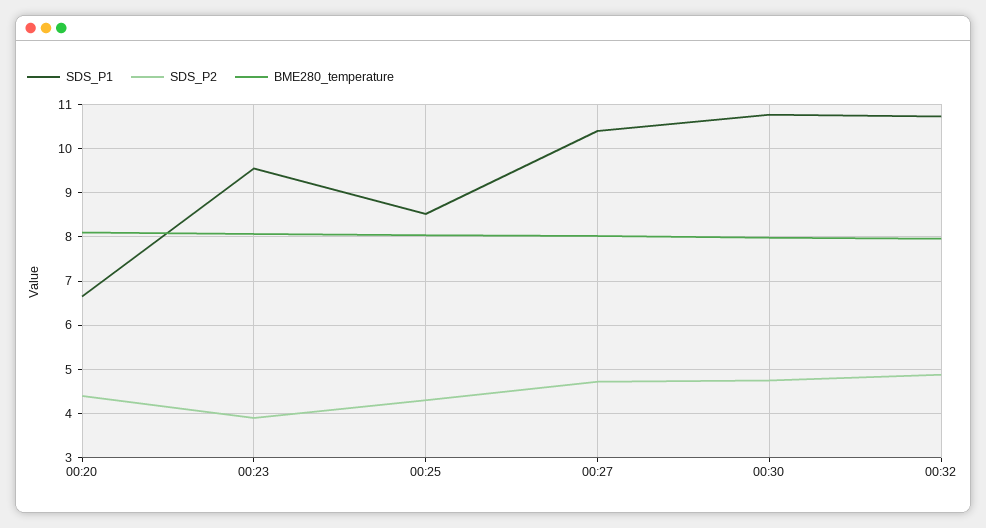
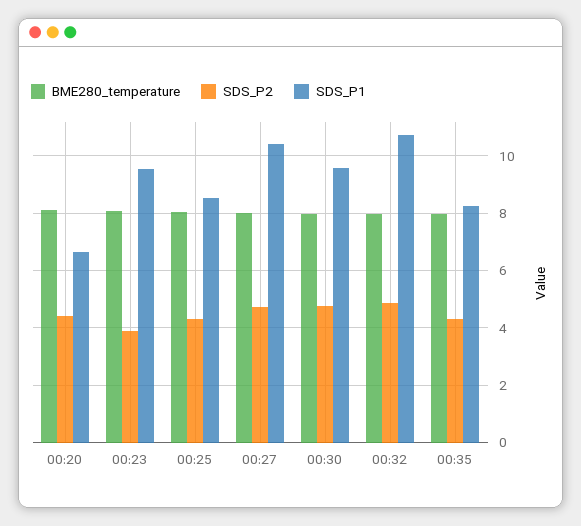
SDS_P1, 00:30: 10.8 -> 9.5
BME280_temperature, 00:35: none -> 8
SDS_P2, 00:35: none -> 4.25
SDS_P1, 00:35: none -> 8.25

